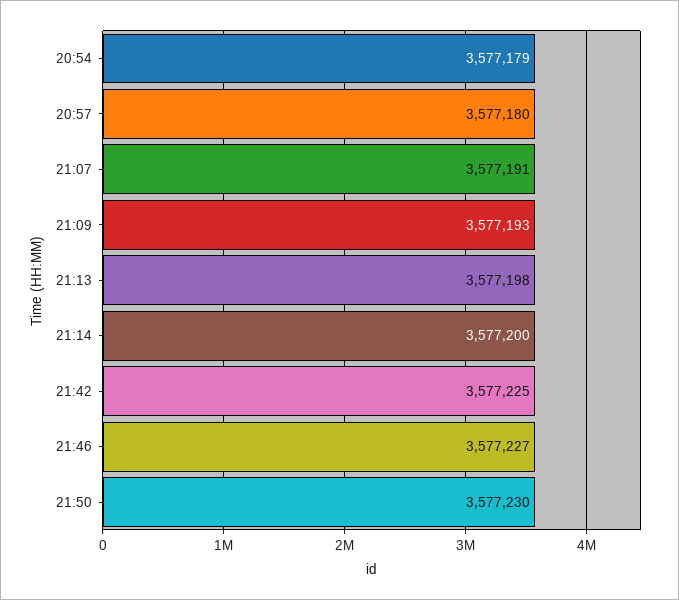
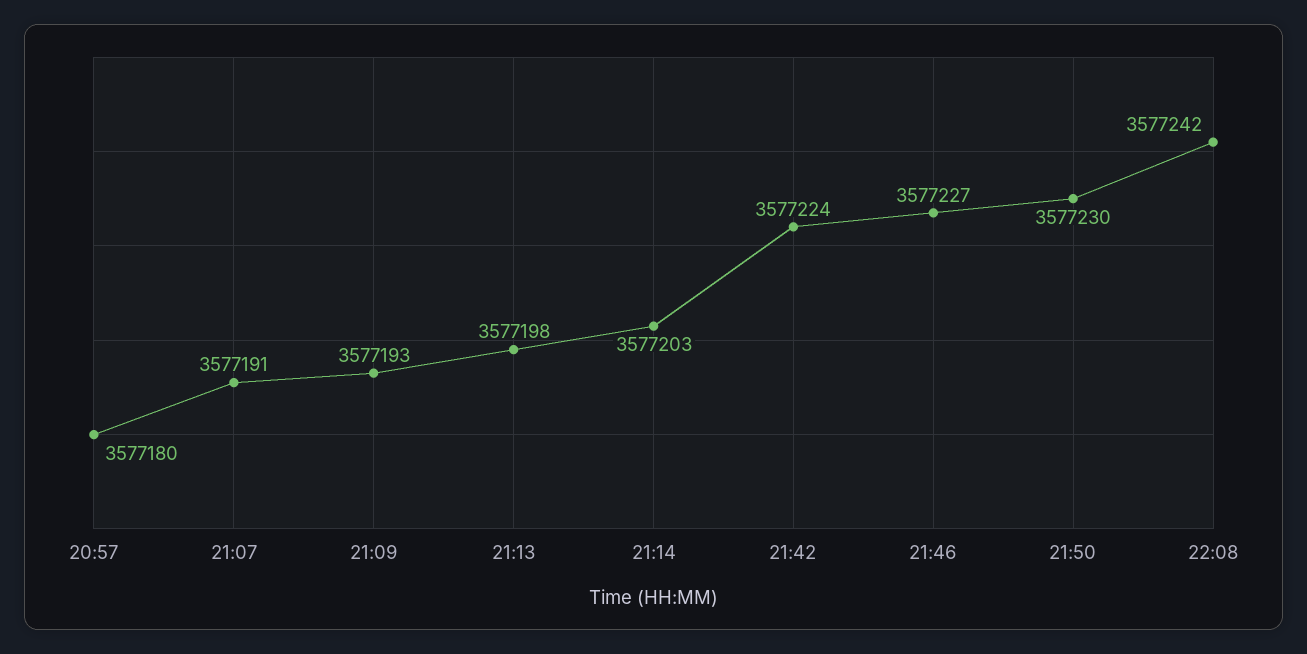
20:54: 3577179 -> none
21:14: 3577200 -> 3577203
21:42: 3577225 -> 3577224
22:08: none -> 3577242

